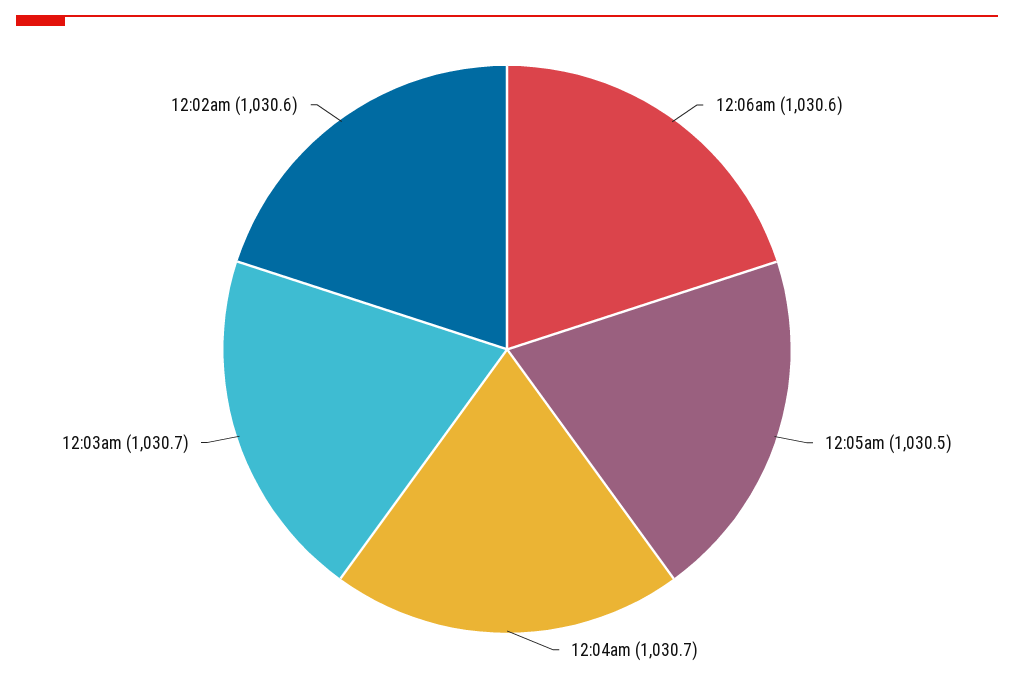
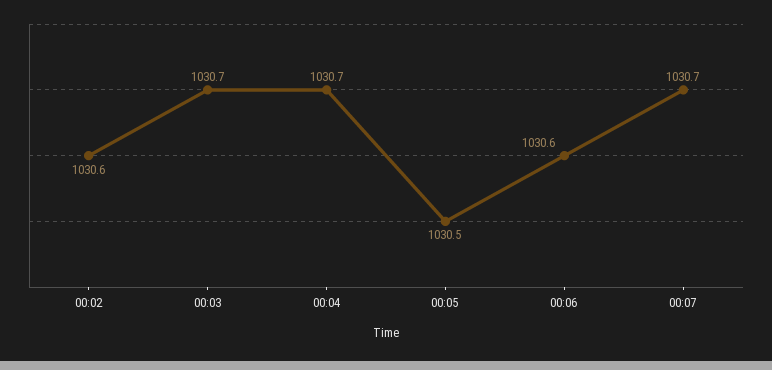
00:07: none -> 1030.7

